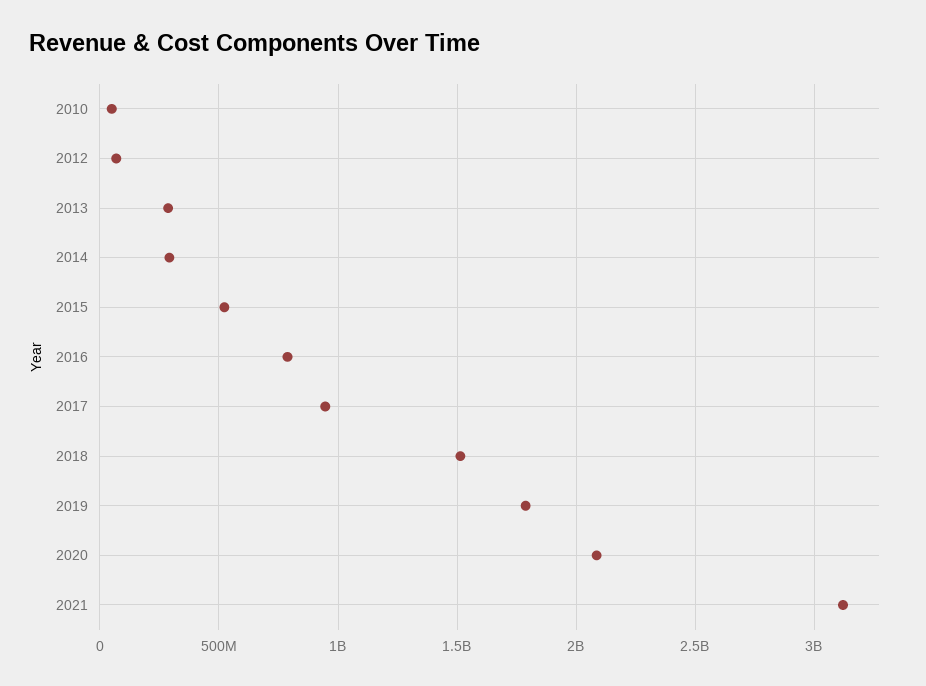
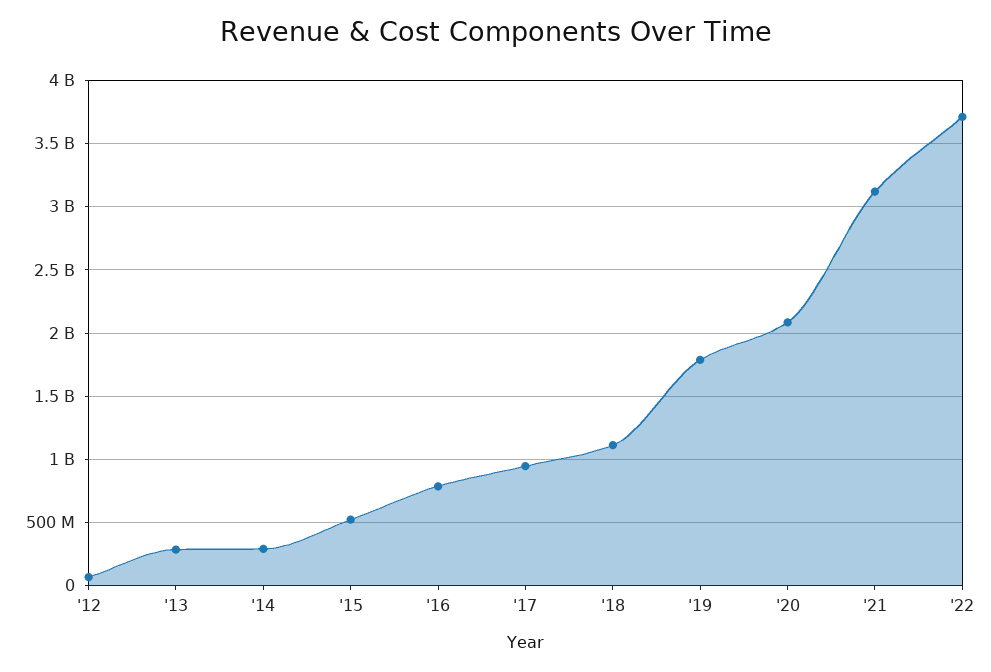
2010: 50000000 -> none
2018: 1500000000 -> 1100000000
'22: none -> 3700000000

